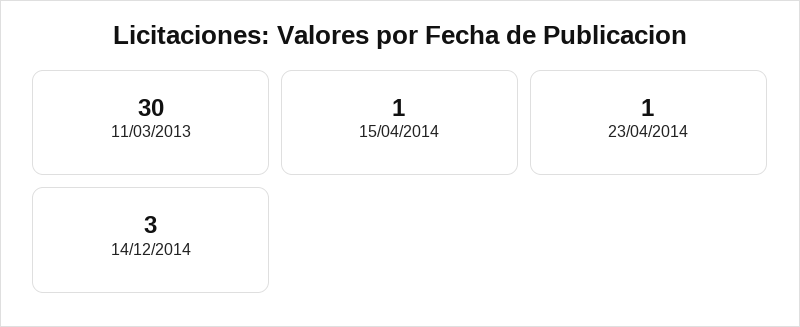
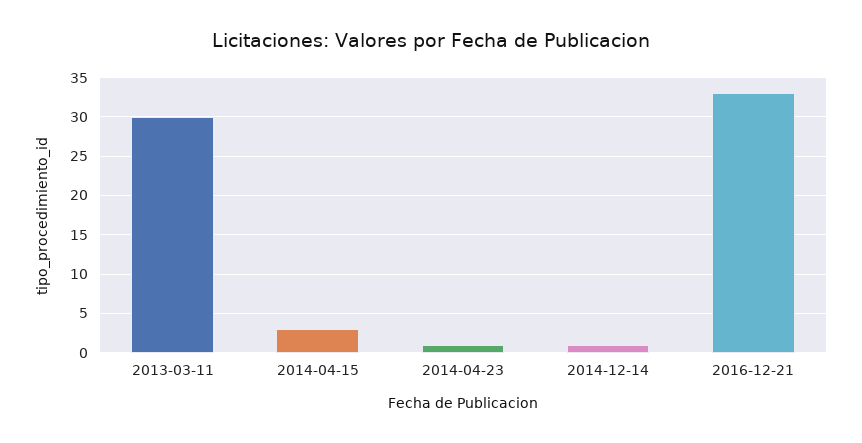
15/04/2014: 1 -> 3
14/12/2014: 3 -> 1
2016-12-21: none -> 33

